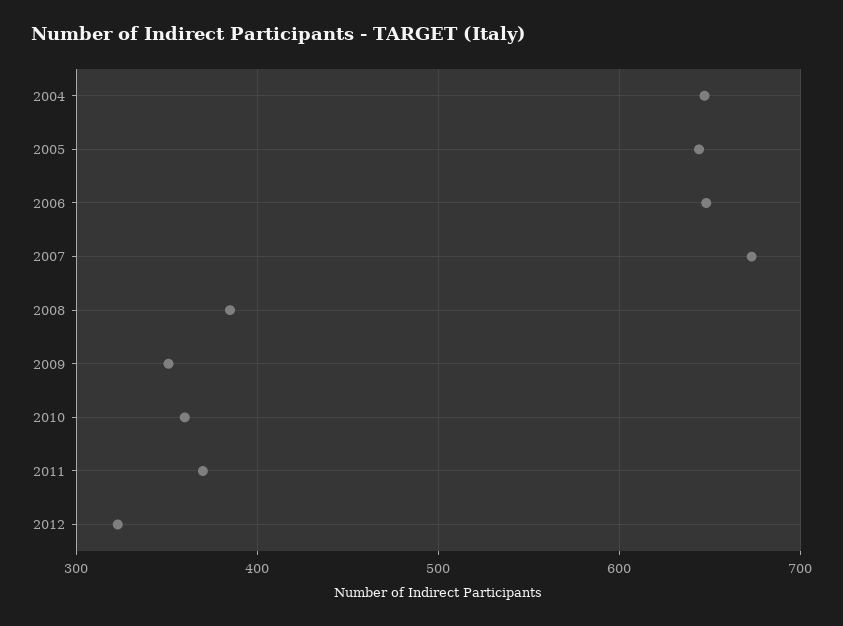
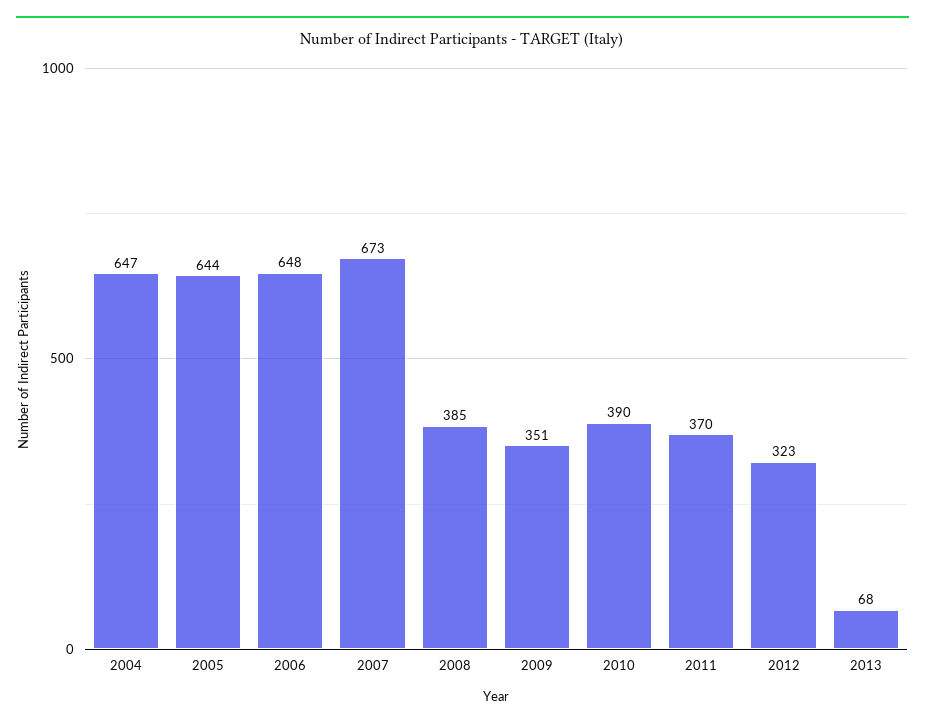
2010: 360 -> 390
2013: none -> 68

